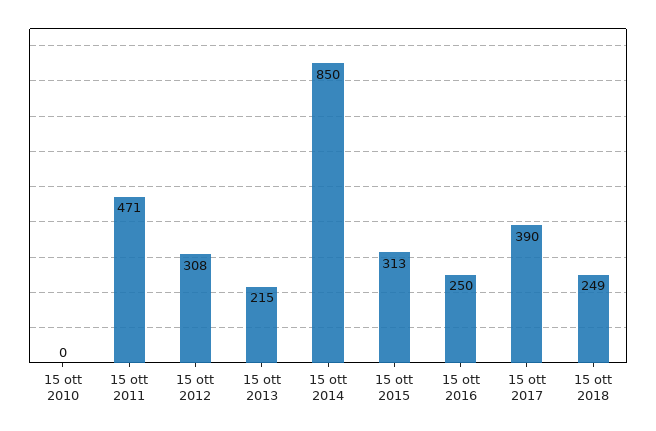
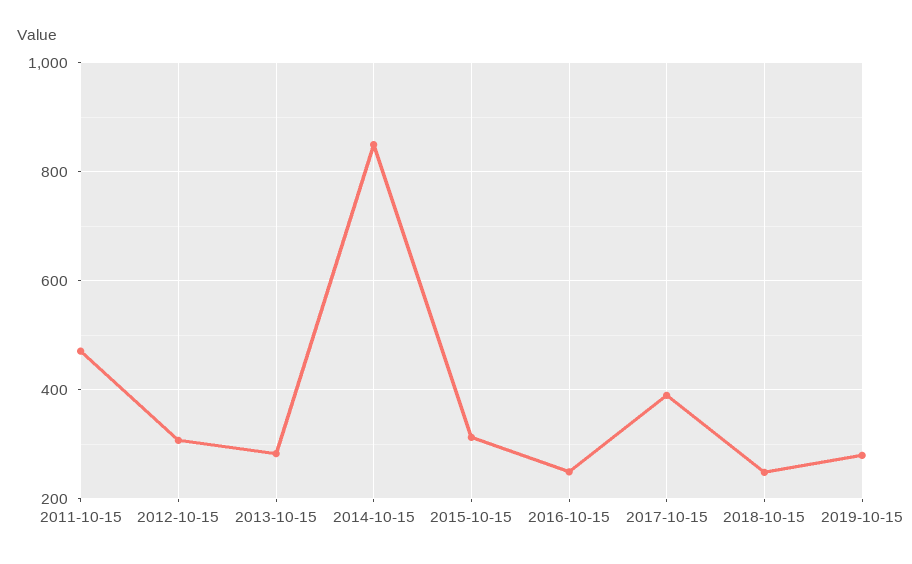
15 ott 2010: 0 -> none
15 ott 2013: 215 -> 280
2019-10-15: none -> 280

